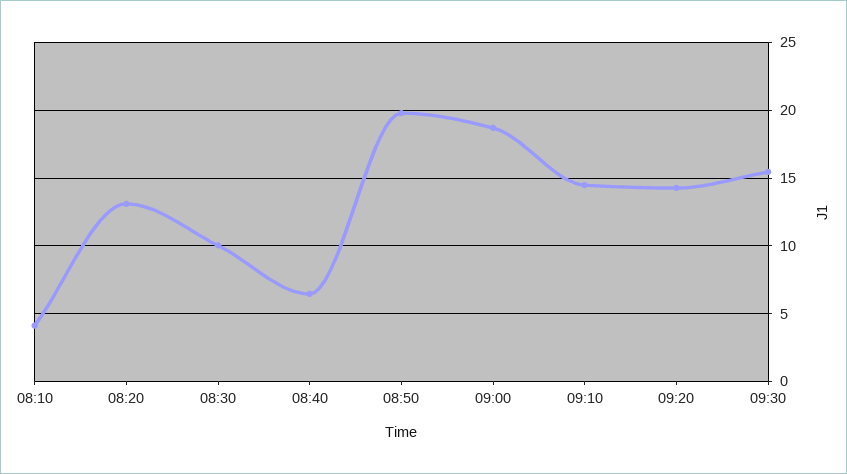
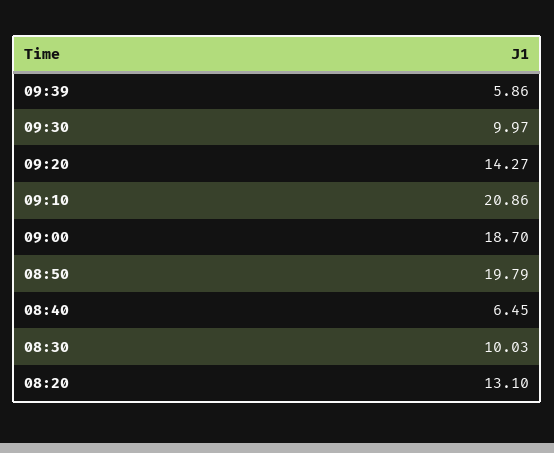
08:10: 4 -> none
09:10: 14.5 -> 20.86
09:30: 15.5 -> 9.97
09:39: none -> 5.86

